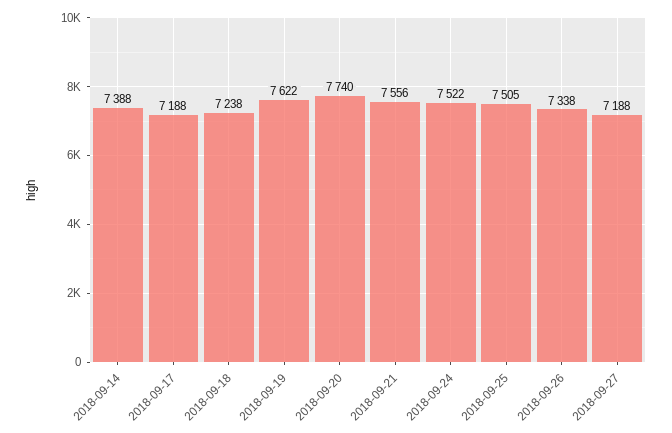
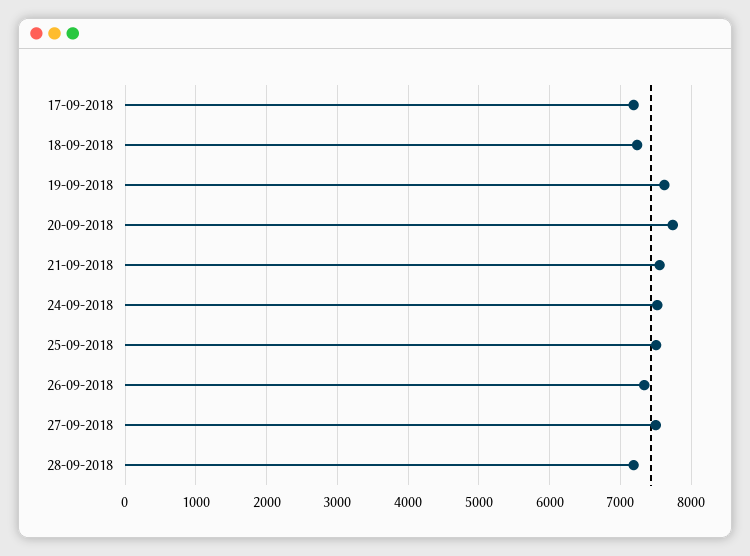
2018-09-14: 7388 -> none
2018-09-27: 7188 -> 7500
28-09-2018: none -> 7200

